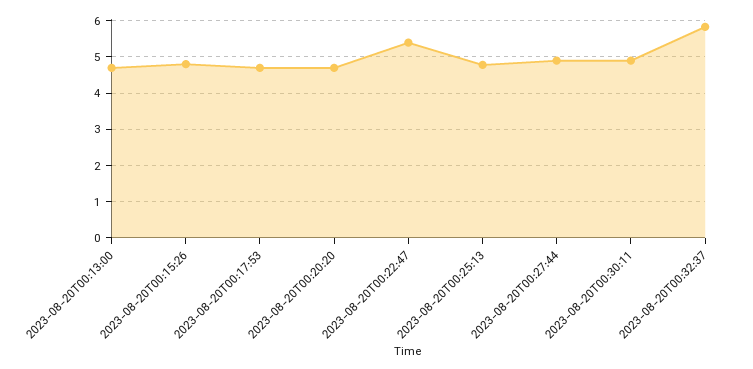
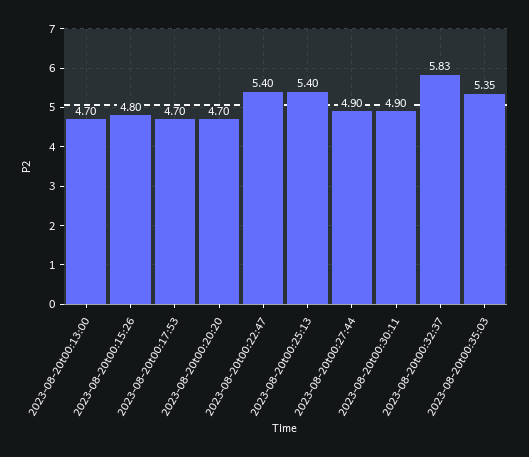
2023-08-20T00:25:13: 4.8 -> 5.4
2023-08-20t00:35:03: none -> 5.35

